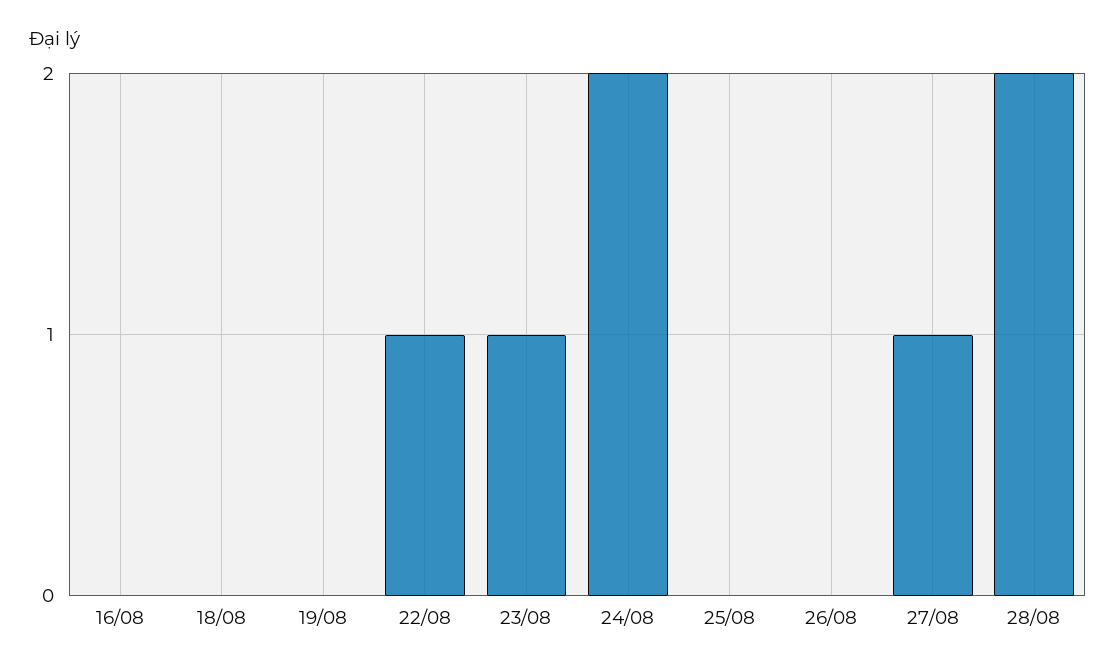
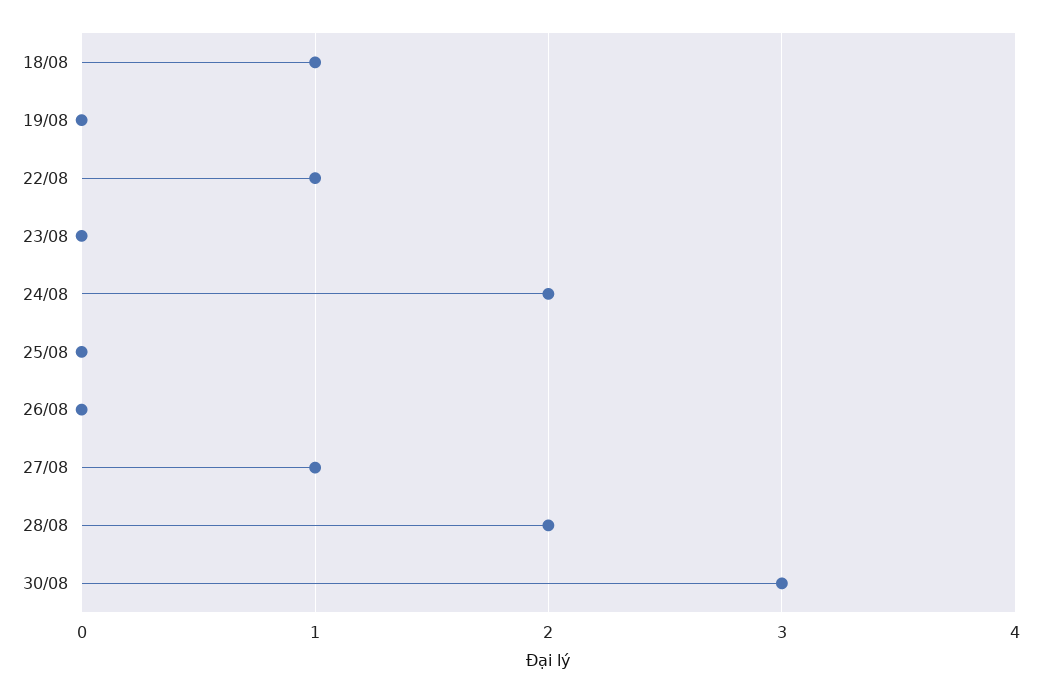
16/08: 0 -> none
18/08: 0 -> 1
23/08: 1 -> 0
30/08: none -> 3

